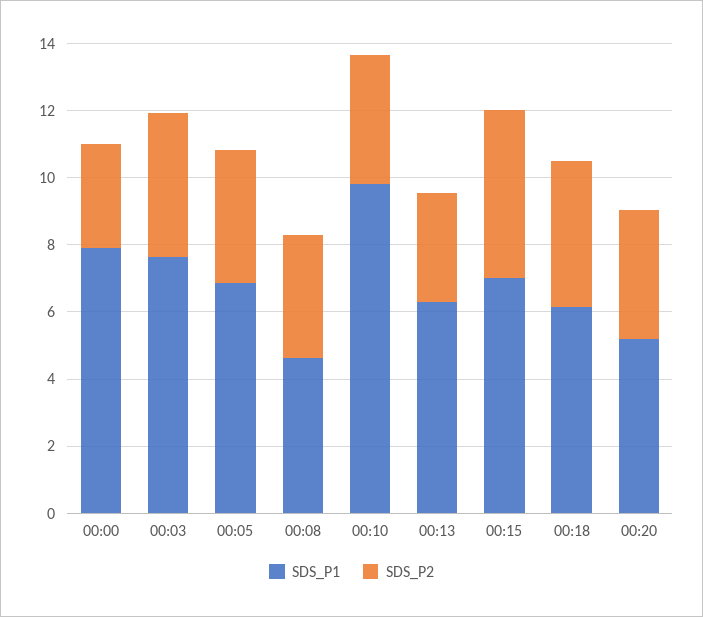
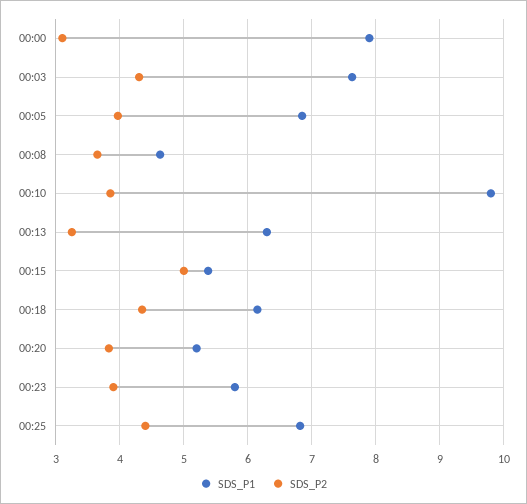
SDS_P1, 00:15: 7 -> 5.4
SDS_P1, 00:23: none -> 5.8
SDS_P2, 00:23: none -> 3.9
SDS_P1, 00:25: none -> 6.8
SDS_P2, 00:25: none -> 4.4

